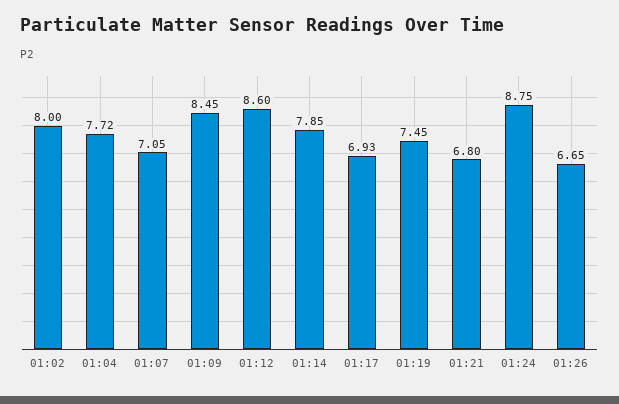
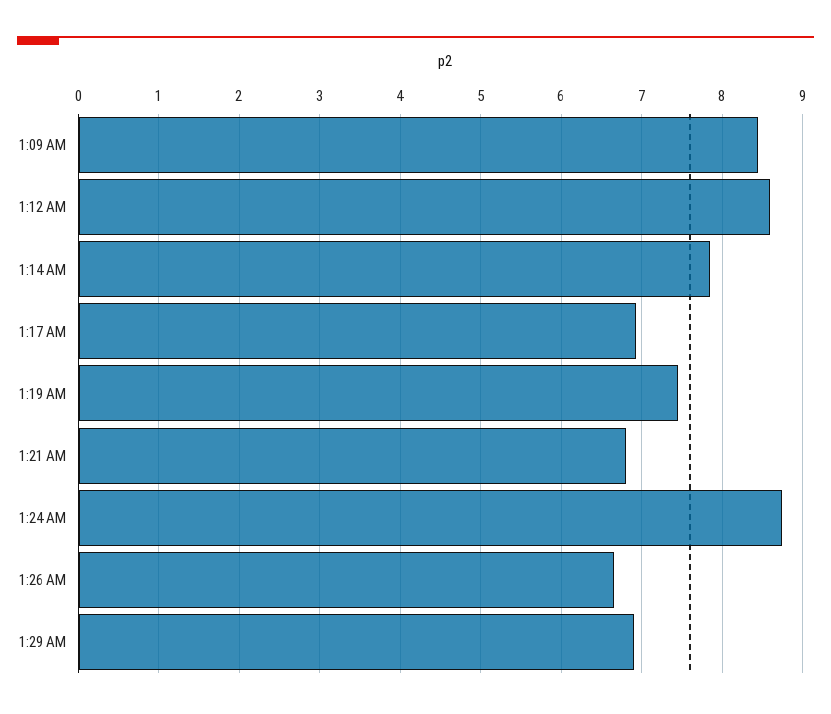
01:02: 8 -> none
01:04: 7.72 -> none
01:07: 7.05 -> none
1:29 AM: none -> 6.9

